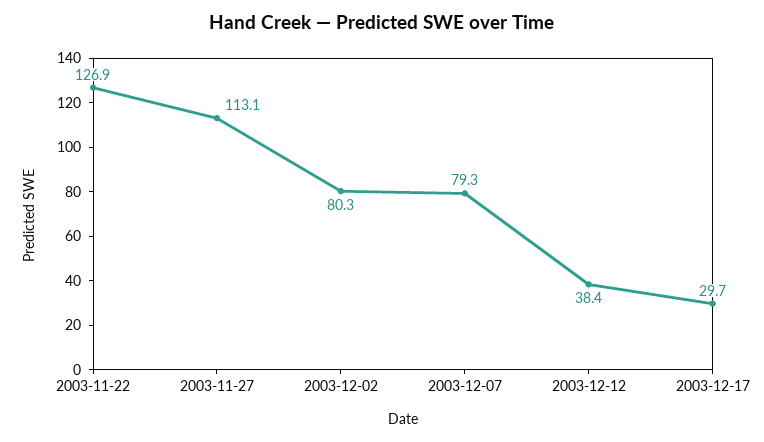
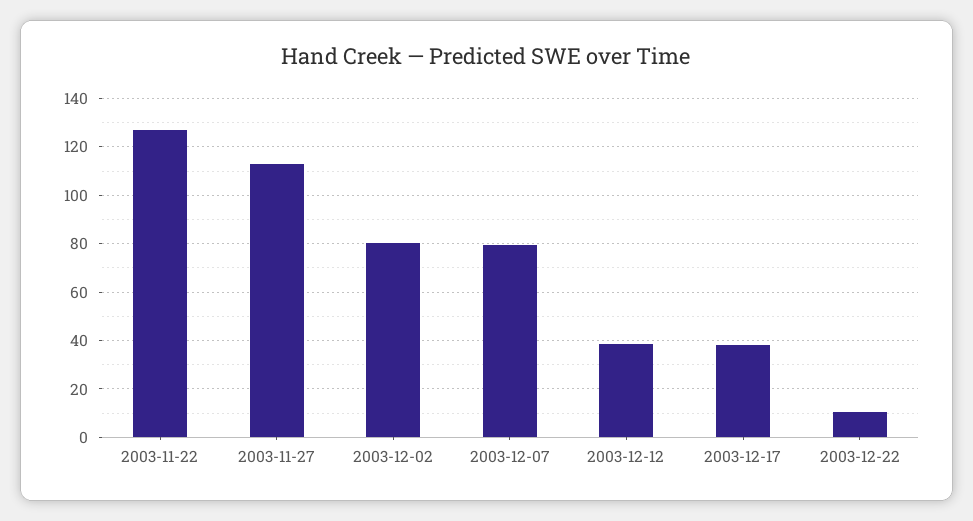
2003-12-17: 29.7 -> 37.5
2003-12-22: none -> 10

